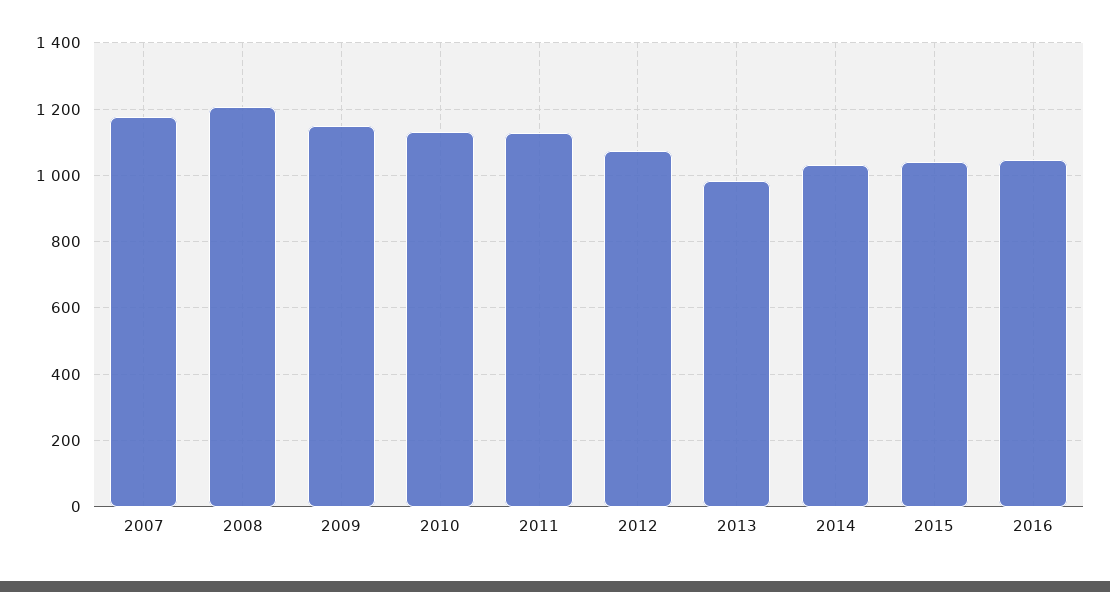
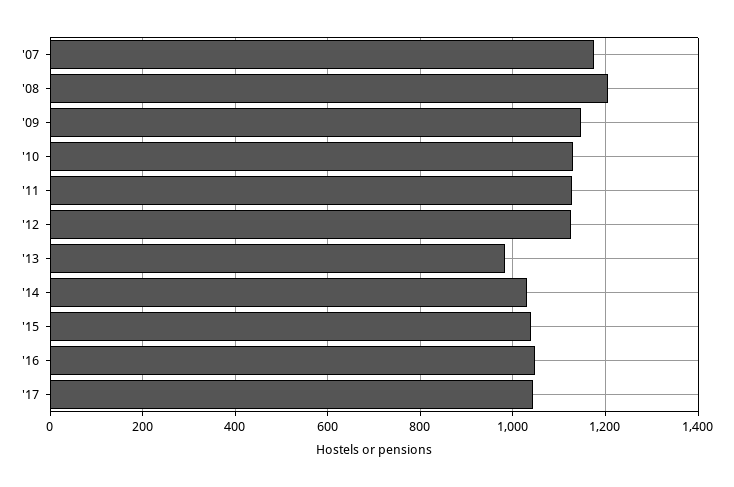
2012: 1080 -> 1120
'17: none -> 1040

